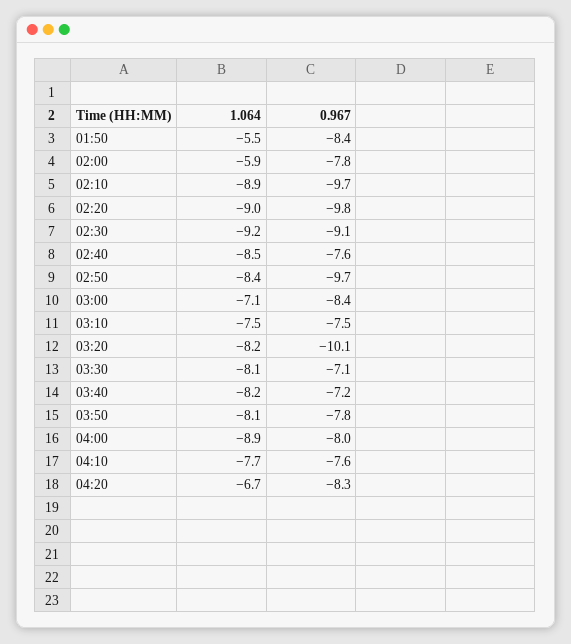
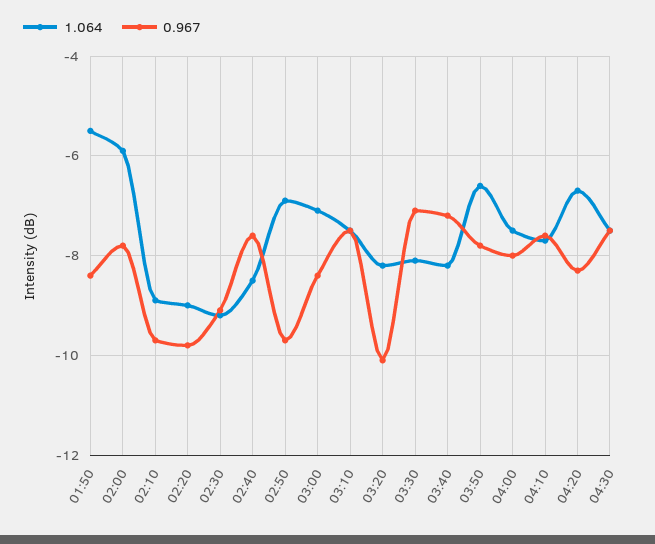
1.064, 02:50: -8.4 -> -7
1.064, 03:50: -8.1 -> -6.5
1.064, 04:00: -8.9 -> -7.5
1.064, 04:30: none -> -7.5
0.967, 04:30: none -> -7.5

